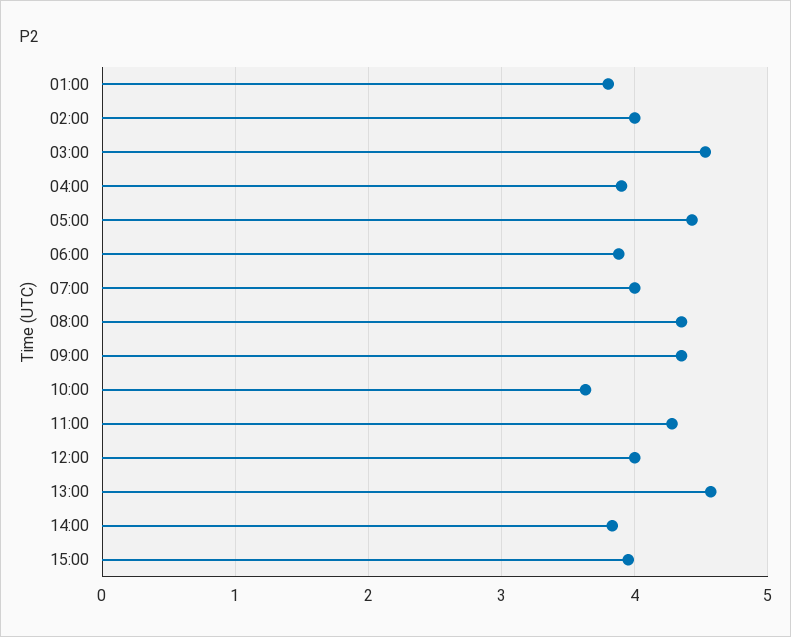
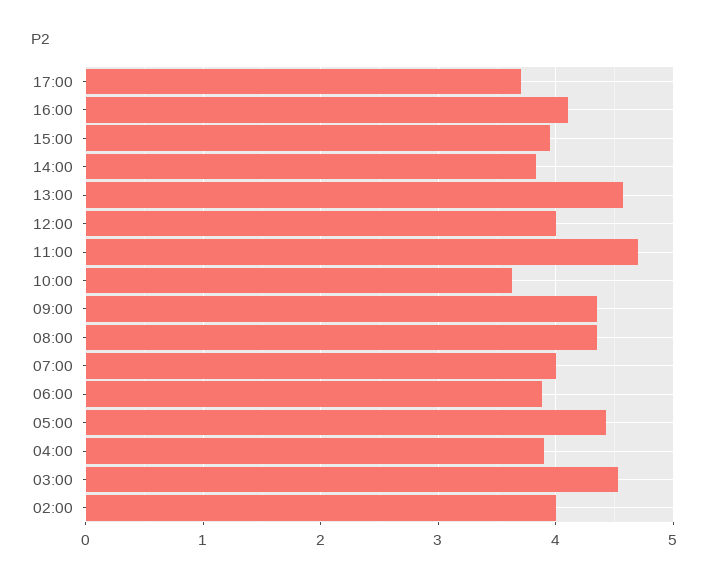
01:00: 3.8 -> none
11:00: 4.3 -> 4.7
17:00: none -> 3.7
16:00: none -> 4.1

